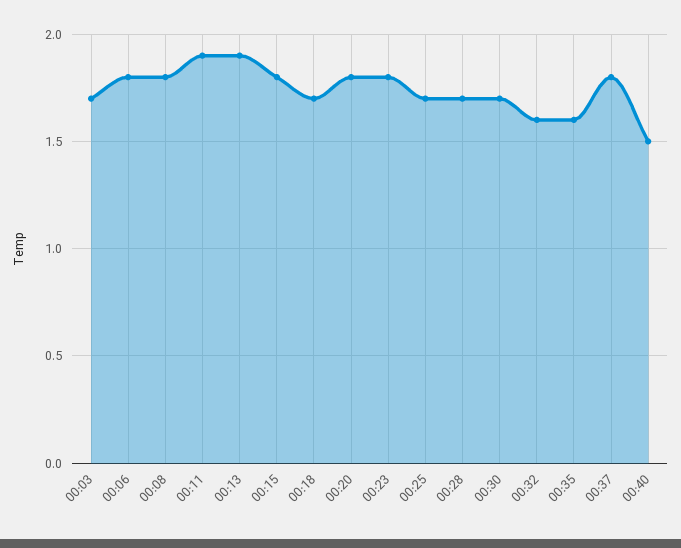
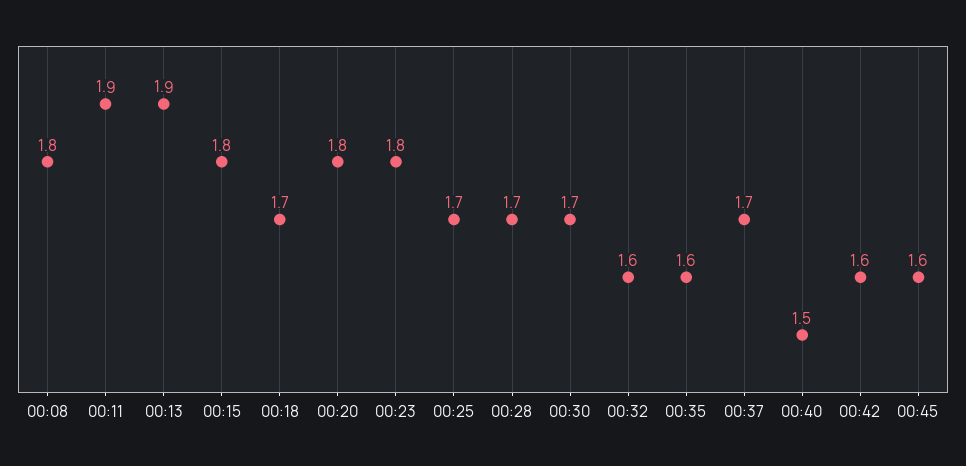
00:03: 1.7 -> none
00:06: 1.8 -> none
00:37: 1.8 -> 1.7
00:42: none -> 1.6
00:45: none -> 1.6

